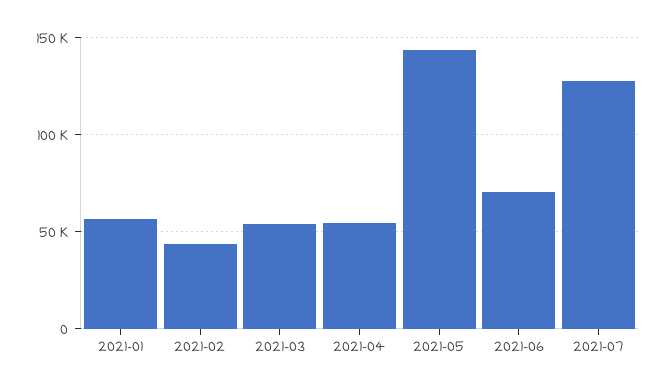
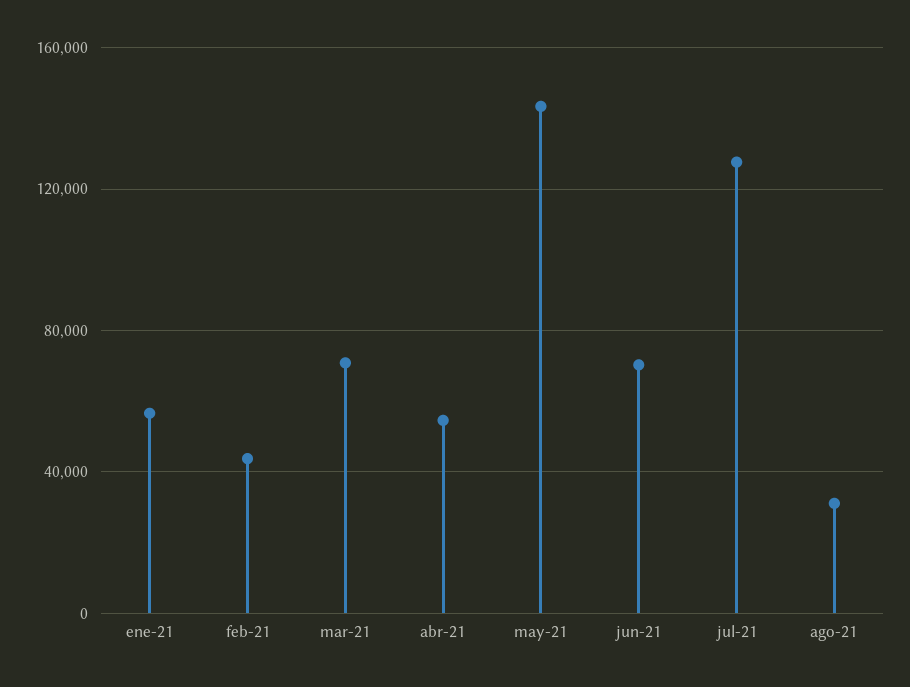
2021-03: 55000 -> 70000
ago-21: none -> 30000

